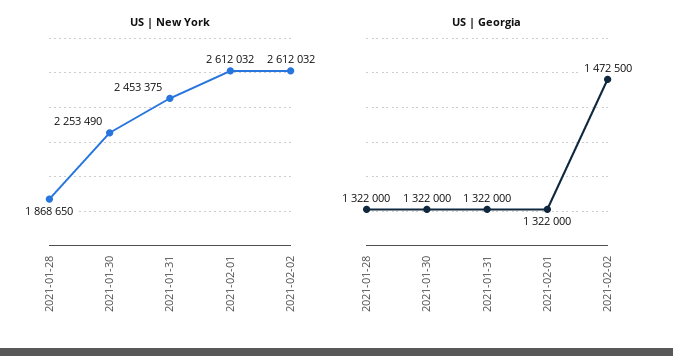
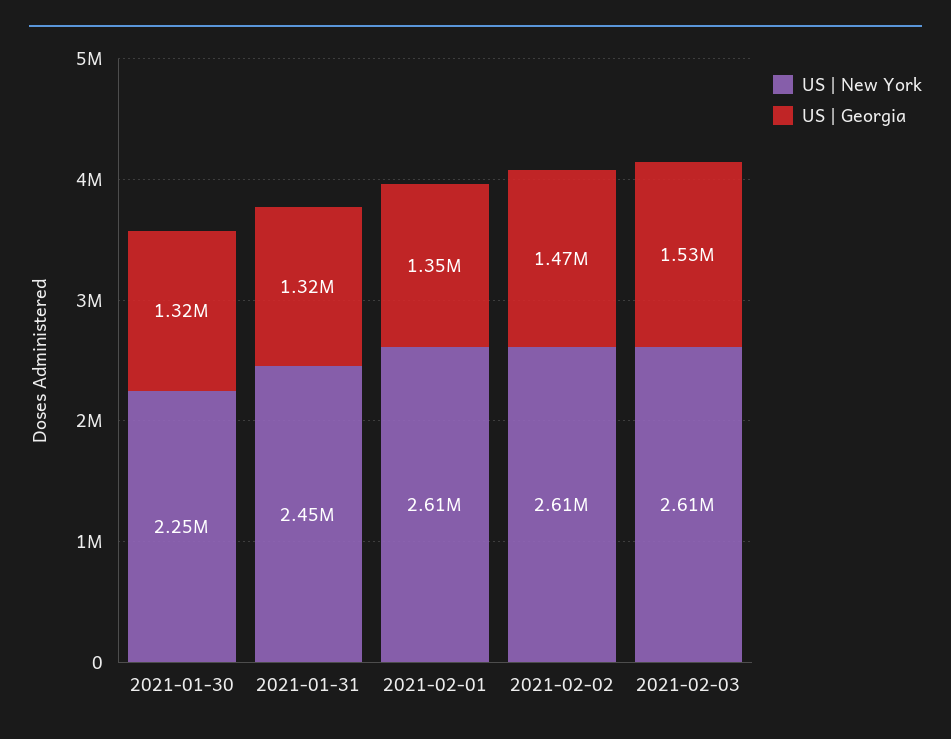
US | New York, 2021-01-28: 1868650 -> none
US | Georgia, 2021-01-28: 1322000 -> none
US | Georgia, 2021-02-01: 1322000 -> 1350000
US | New York, 2021-02-03: none -> 2610000
US | Georgia, 2021-02-03: none -> 1530000

